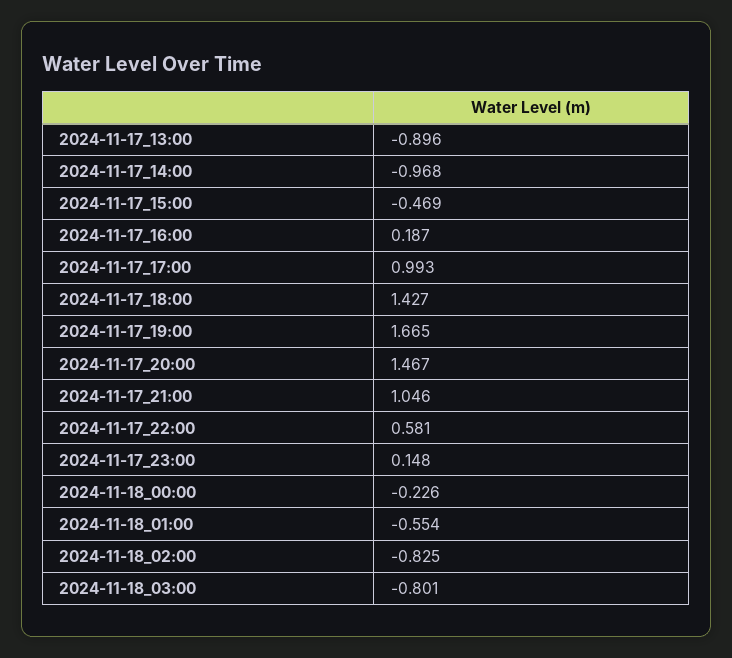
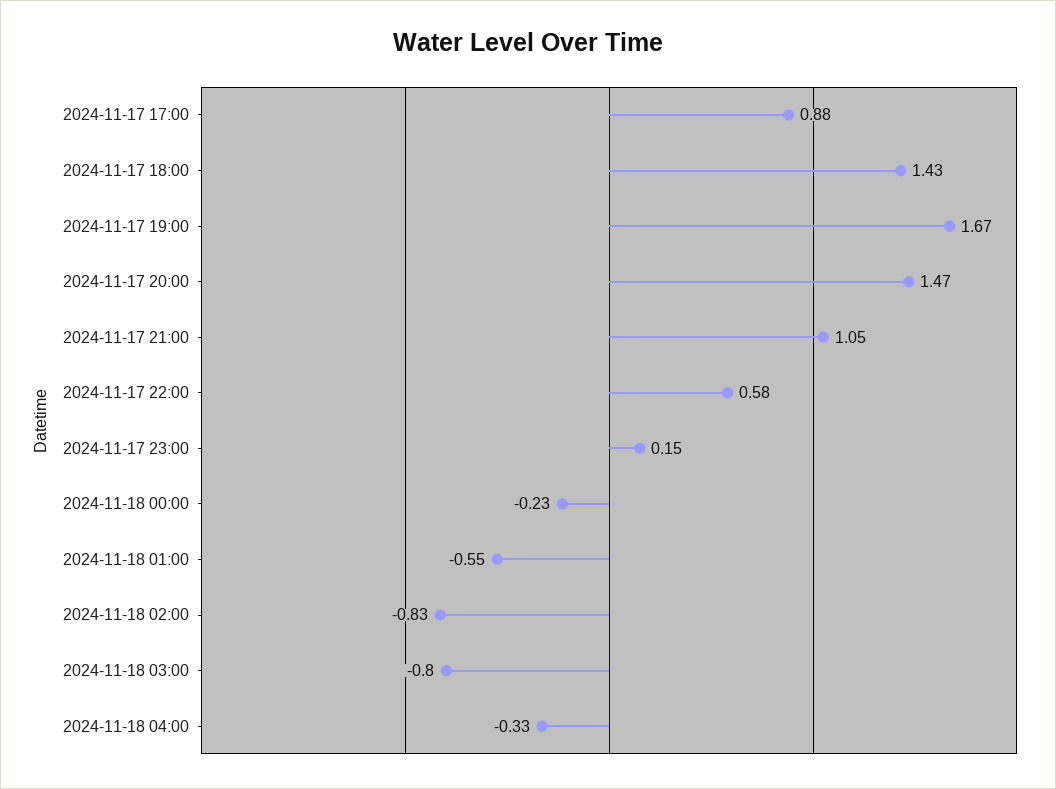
2024-11-17_13:00: -0.896 -> none
2024-11-17_14:00: -0.968 -> none
2024-11-17_15:00: -0.469 -> none
2024-11-17_16:00: 0.187 -> none
2024-11-17_17:00: 0.993 -> 0.88
2024-11-18 04:00: none -> -0.33

